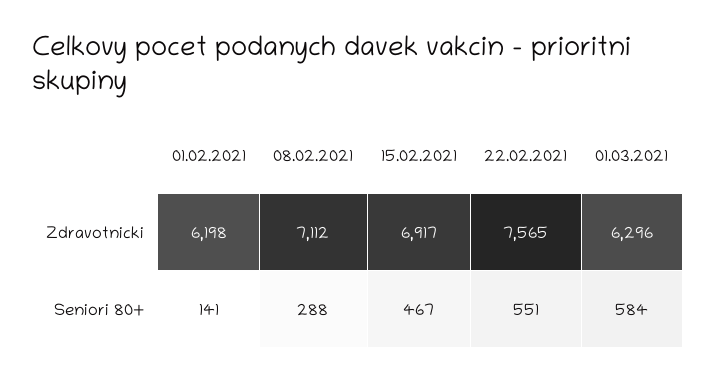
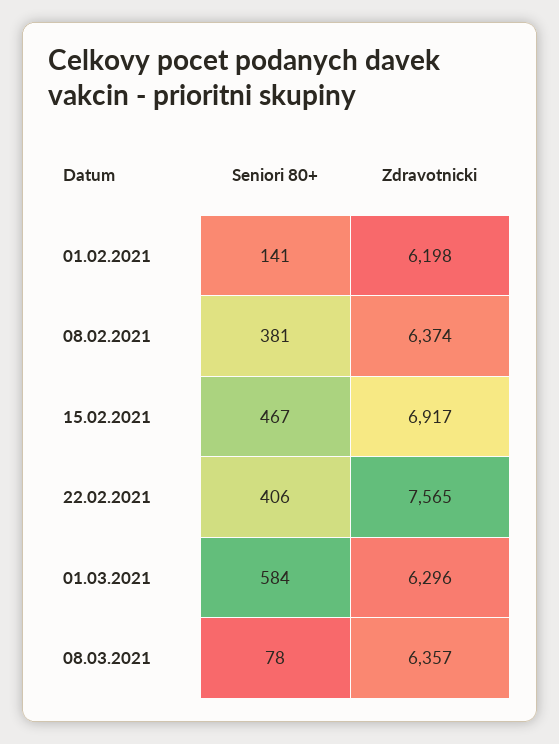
08.02.2021, Zdravotnicki: 7112 -> 6374
08.02.2021, Seniori 80+: 288 -> 381
22.02.2021, Seniori 80+: 551 -> 406
08.03.2021, Seniori 80+: none -> 78
08.03.2021, Zdravotnicki: none -> 6357

